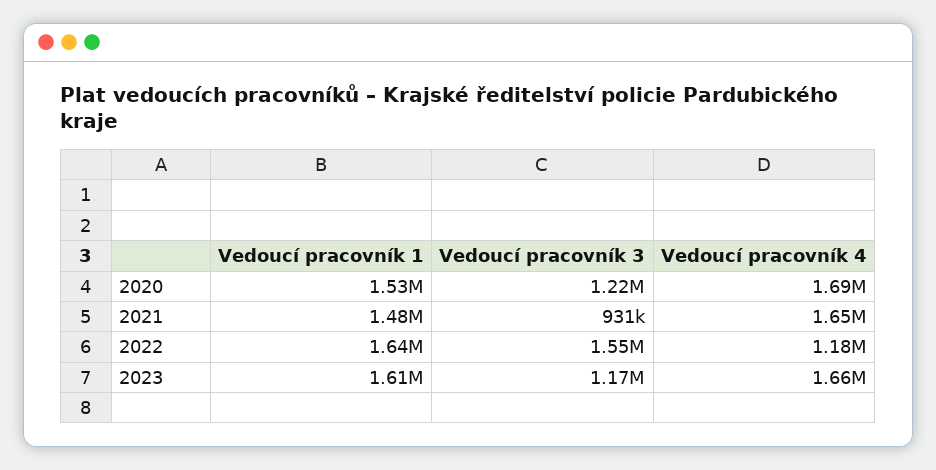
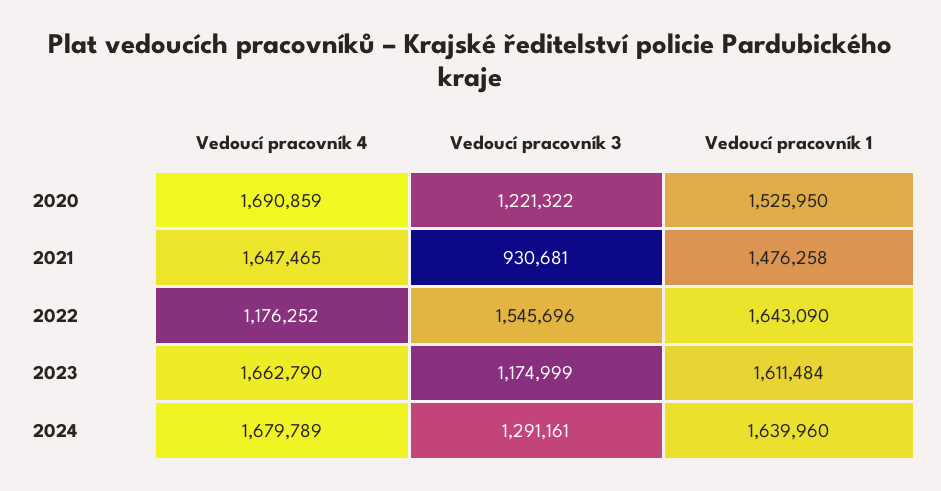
Vedoucí pracovník 4, 2024: none -> 1679789
Vedoucí pracovník 3, 2024: none -> 1291161
Vedoucí pracovník 1, 2024: none -> 1639960

